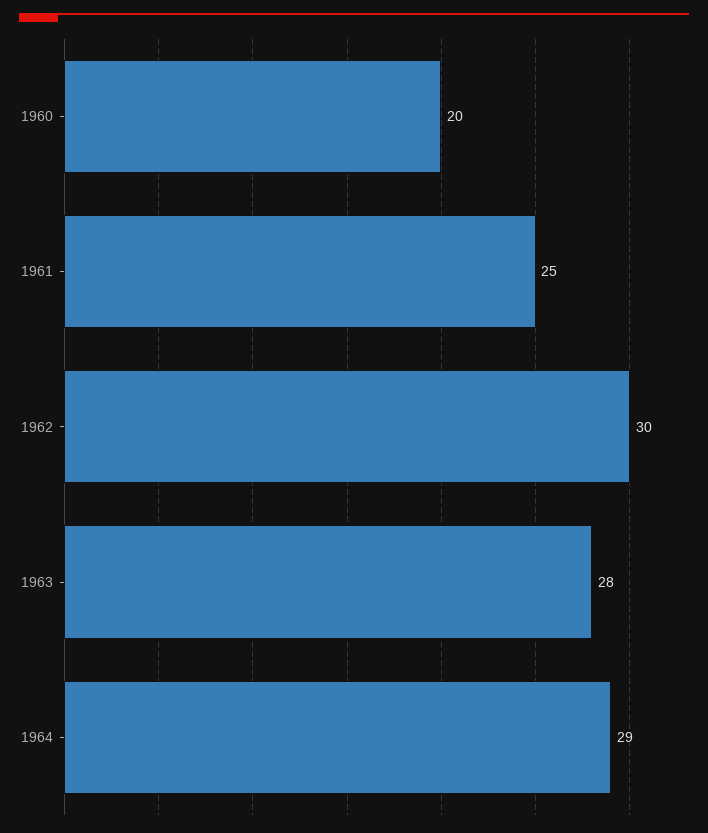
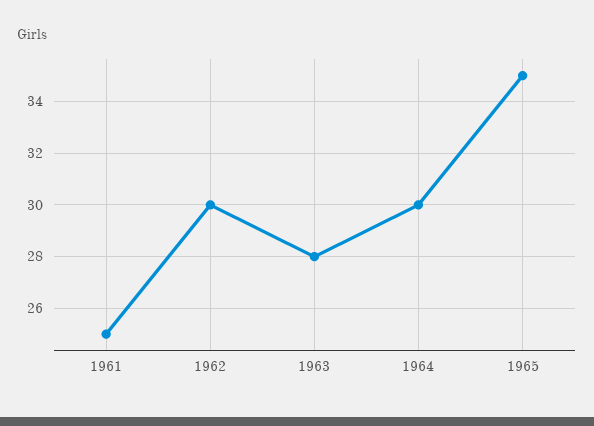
1960: 20 -> none
1964: 29 -> 30
1965: none -> 35

